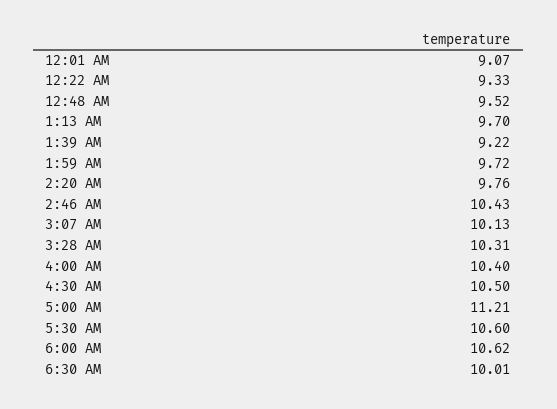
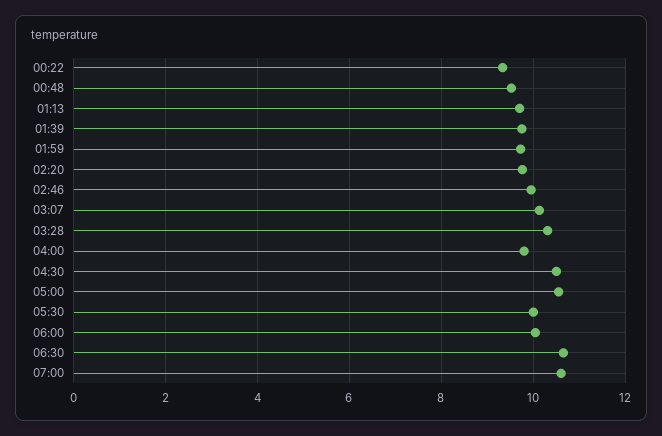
12:01 AM: 9.07 -> none
1:39 AM: 9.22 -> 9.8
2:46 AM: 10.43 -> 10
4:00 AM: 10.4 -> 9.8
5:00 AM: 11.21 -> 10.6
5:30 AM: 10.6 -> 10
6:00 AM: 10.62 -> 10
6:30 AM: 10.01 -> 10.6
07:00: none -> 10.6

